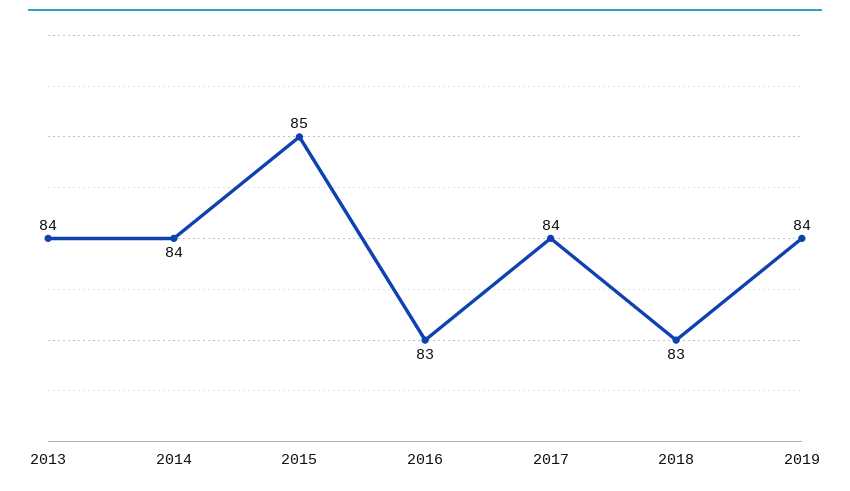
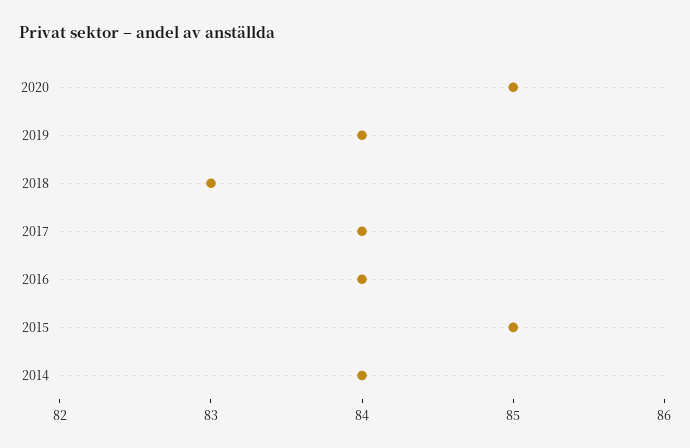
2013: 84 -> none
2016: 83 -> 84
2020: none -> 85

